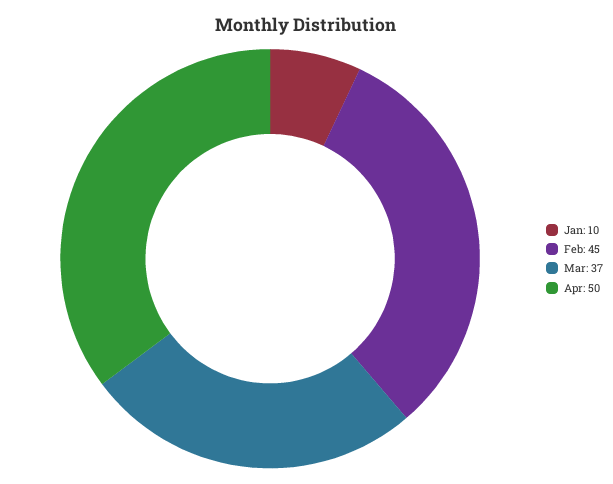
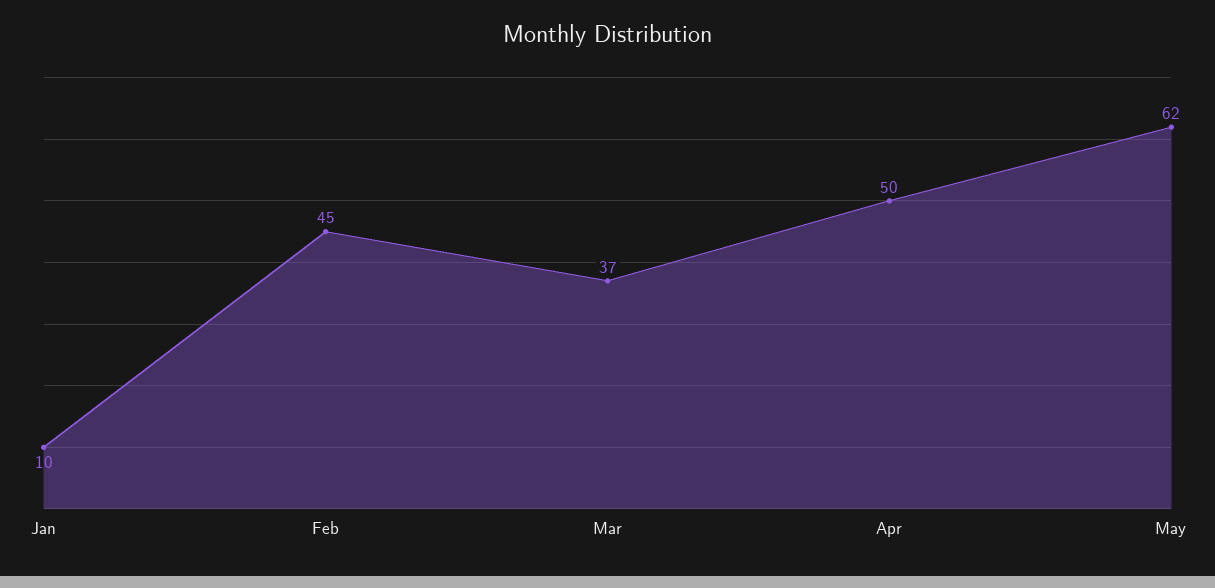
May: none -> 62

